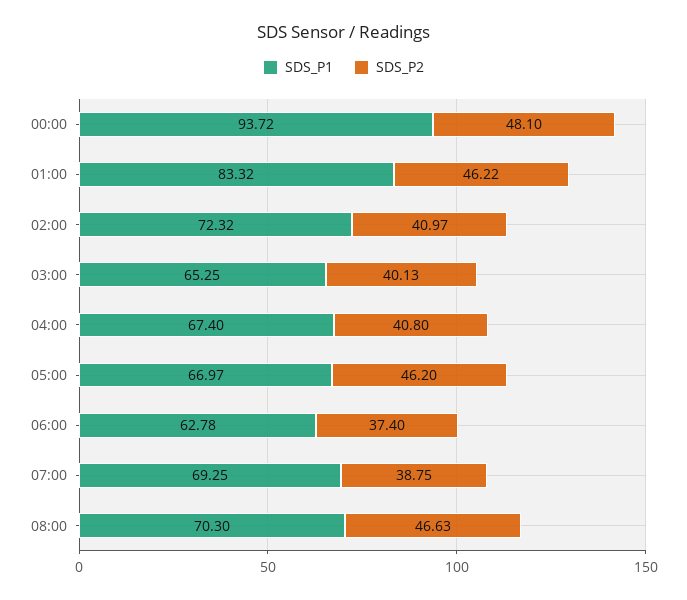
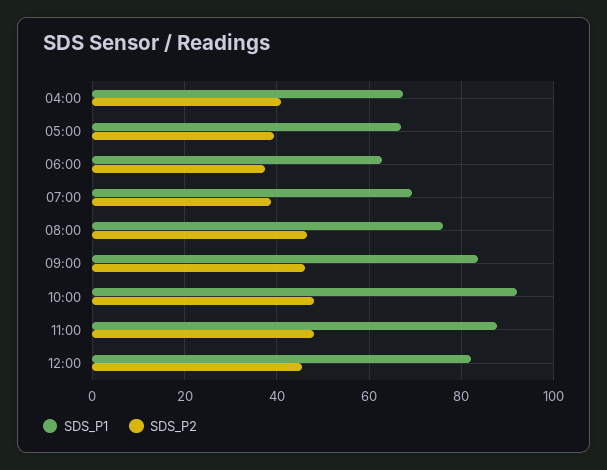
SDS_P1, 00:00: 93.72 -> none
SDS_P2, 00:00: 48.1 -> none
SDS_P1, 01:00: 83.32 -> none
SDS_P2, 01:00: 46.22 -> none
SDS_P1, 02:00: 72.32 -> none
SDS_P2, 02:00: 40.97 -> none
SDS_P1, 03:00: 65.25 -> none
SDS_P2, 03:00: 40.13 -> none
SDS_P2, 05:00: 46.2 -> 40
SDS_P1, 08:00: 70.3 -> 76
SDS_P1, 09:00: none -> 84
SDS_P2, 09:00: none -> 46
SDS_P1, 10:00: none -> 92
SDS_P2, 10:00: none -> 48
SDS_P1, 11:00: none -> 88
SDS_P2, 11:00: none -> 48
SDS_P1, 12:00: none -> 82
SDS_P2, 12:00: none -> 46

